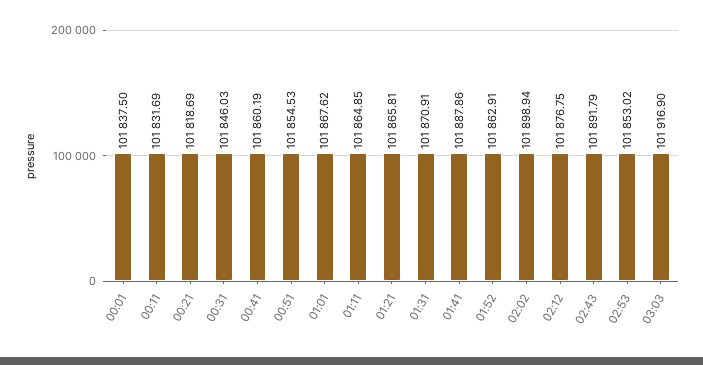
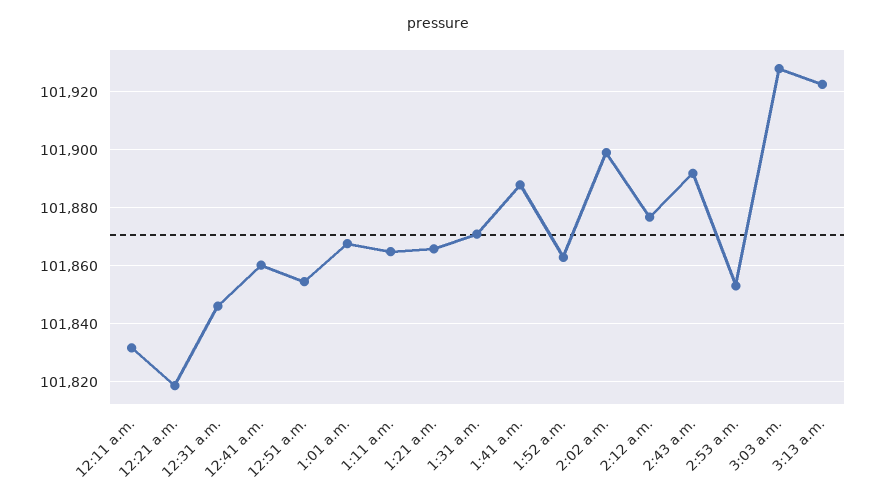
00:01: 101837.5 -> none
03:03: 101916.9 -> 101927.5
3:13 a.m.: none -> 101922.5

